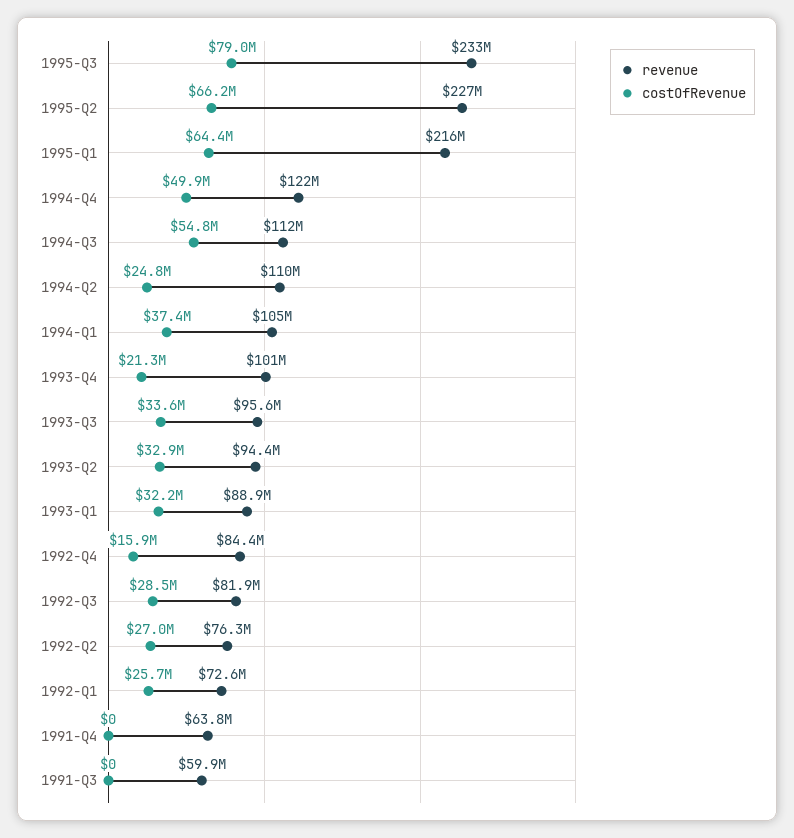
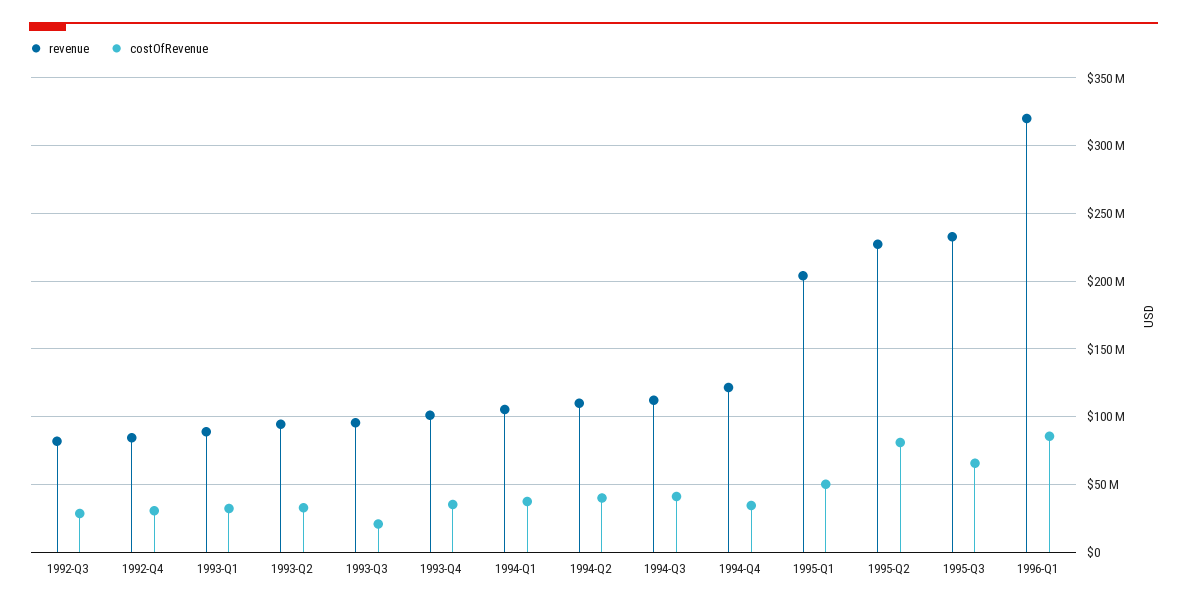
costOfRevenue, 1995-Q3: 79000000 -> 65000000
costOfRevenue, 1995-Q2: 66200000 -> 80000000
revenue, 1995-Q1: 216000000 -> 205000000
costOfRevenue, 1995-Q1: 64400000 -> 50000000
costOfRevenue, 1994-Q4: 49900000 -> 35000000
costOfRevenue, 1994-Q3: 54800000 -> 40000000
costOfRevenue, 1994-Q2: 24800000 -> 40000000
costOfRevenue, 1993-Q4: 21300000 -> 35000000
costOfRevenue, 1993-Q3: 33600000 -> 20000000
costOfRevenue, 1992-Q4: 15900000 -> 30000000
revenue, 1992-Q2: 76300000 -> none
costOfRevenue, 1992-Q2: 27000000 -> none
revenue, 1992-Q1: 72600000 -> none
costOfRevenue, 1992-Q1: 25700000 -> none
revenue, 1991-Q4: 63800000 -> none
costOfRevenue, 1991-Q4: 0 -> none
revenue, 1991-Q3: 59900000 -> none
costOfRevenue, 1991-Q3: 0 -> none
revenue, 1996-Q1: none -> 320000000
costOfRevenue, 1996-Q1: none -> 85000000

